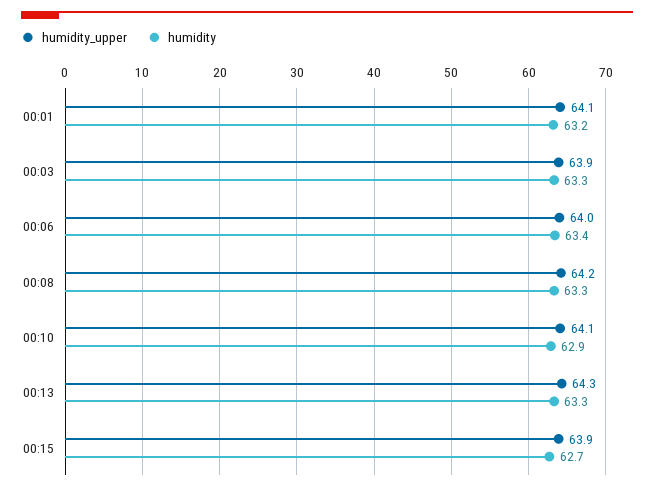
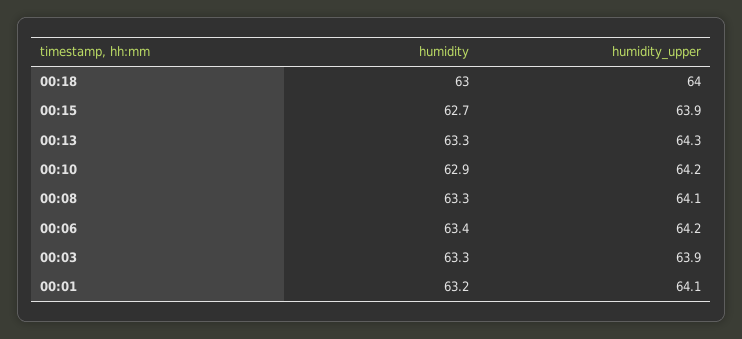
humidity_upper, 00:06: 64 -> 64.2
humidity_upper, 00:08: 64.2 -> 64.1
humidity_upper, 00:10: 64.1 -> 64.2
humidity, 00:18: none -> 63
humidity_upper, 00:18: none -> 64

